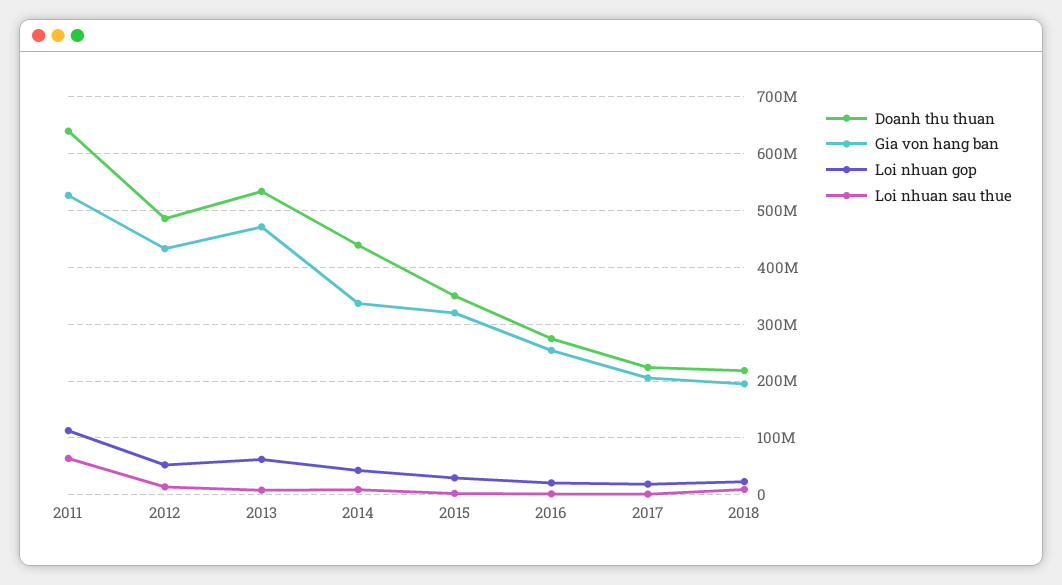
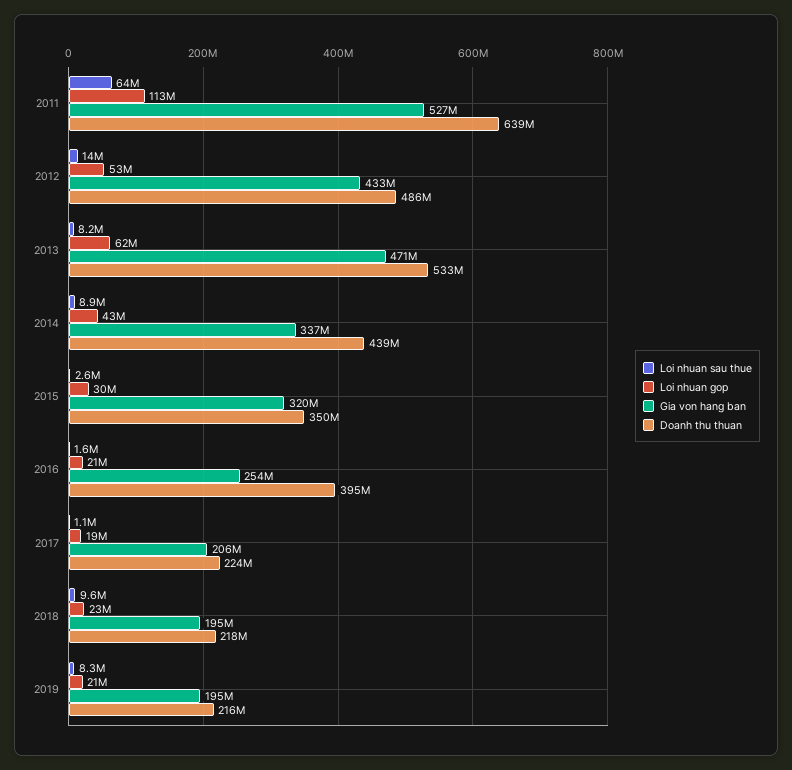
Doanh thu thuan, 2016: 280000000 -> 395000000
Loi nhuan sau thue, 2019: none -> 8300000
Loi nhuan gop, 2019: none -> 21000000
Gia von hang ban, 2019: none -> 195000000
Doanh thu thuan, 2019: none -> 216000000

